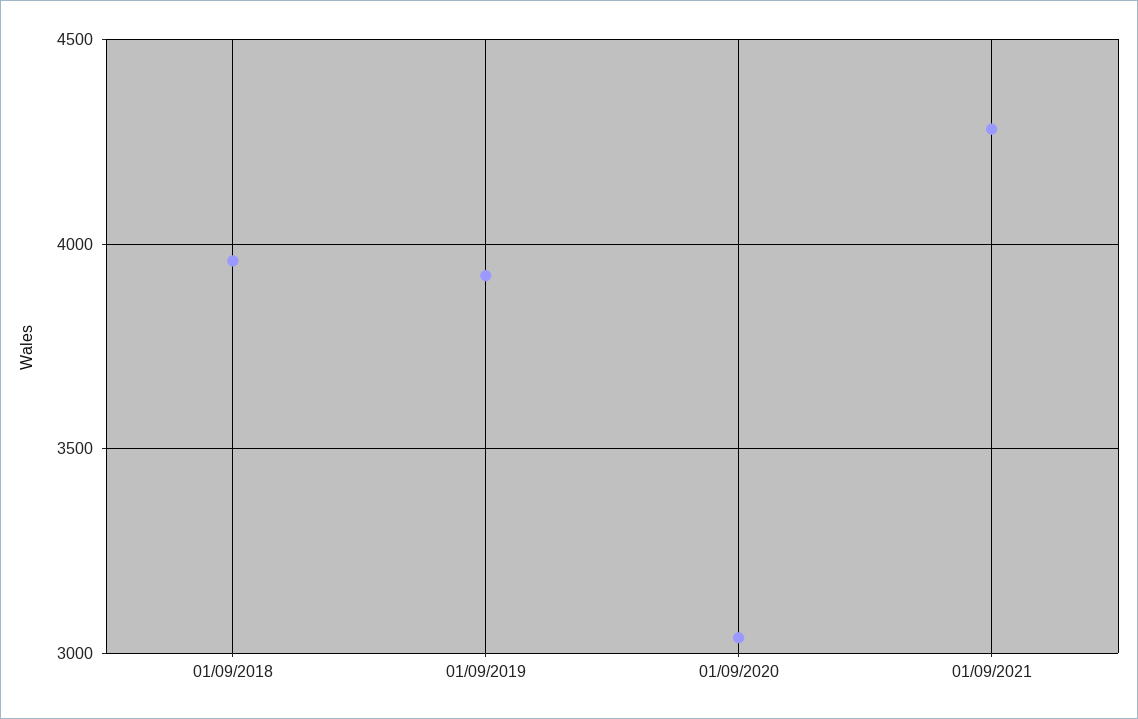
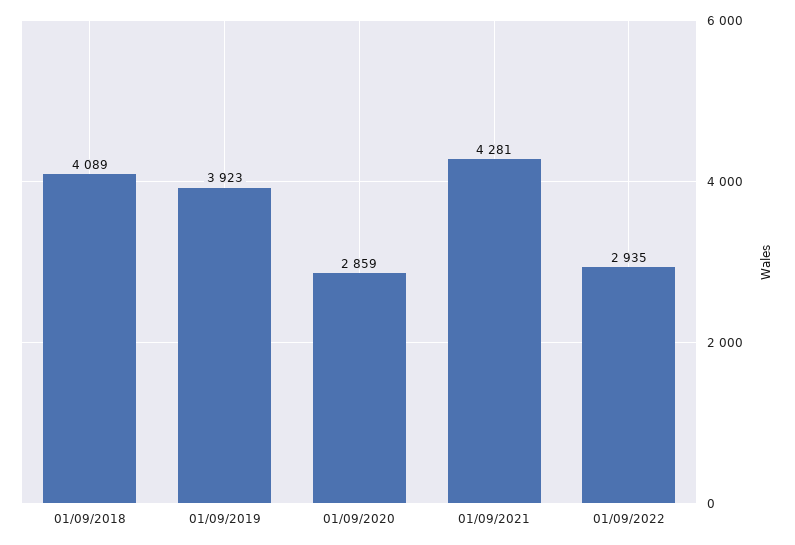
01/09/2018: 3950 -> 4089
01/09/2020: 3050 -> 2859
01/09/2022: none -> 2935

